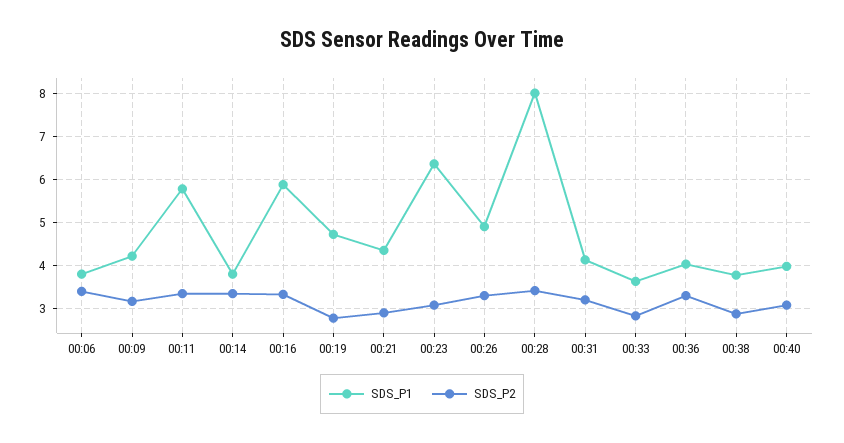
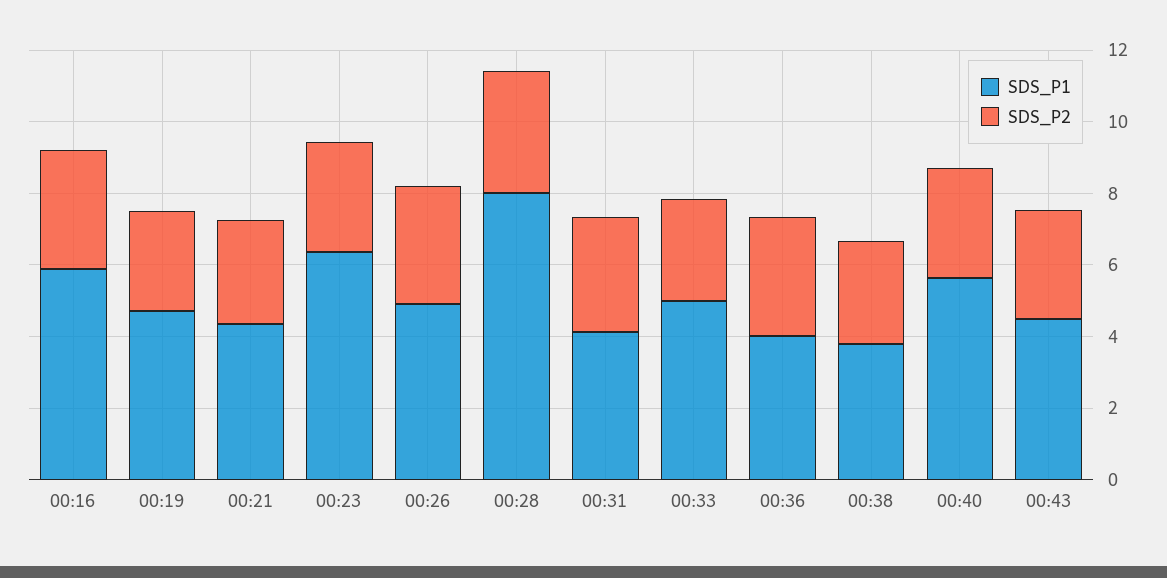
SDS_P1, 00:06: 3.8 -> none
SDS_P2, 00:06: 3.4 -> none
SDS_P1, 00:09: 4.2 -> none
SDS_P2, 00:09: 3.2 -> none
SDS_P1, 00:11: 5.8 -> none
SDS_P2, 00:11: 3.4 -> none
SDS_P1, 00:14: 3.8 -> none
SDS_P2, 00:14: 3.4 -> none
SDS_P1, 00:33: 3.6 -> 5
SDS_P1, 00:40: 4 -> 5.5
SDS_P1, 00:43: none -> 4.5
SDS_P2, 00:43: none -> 3

